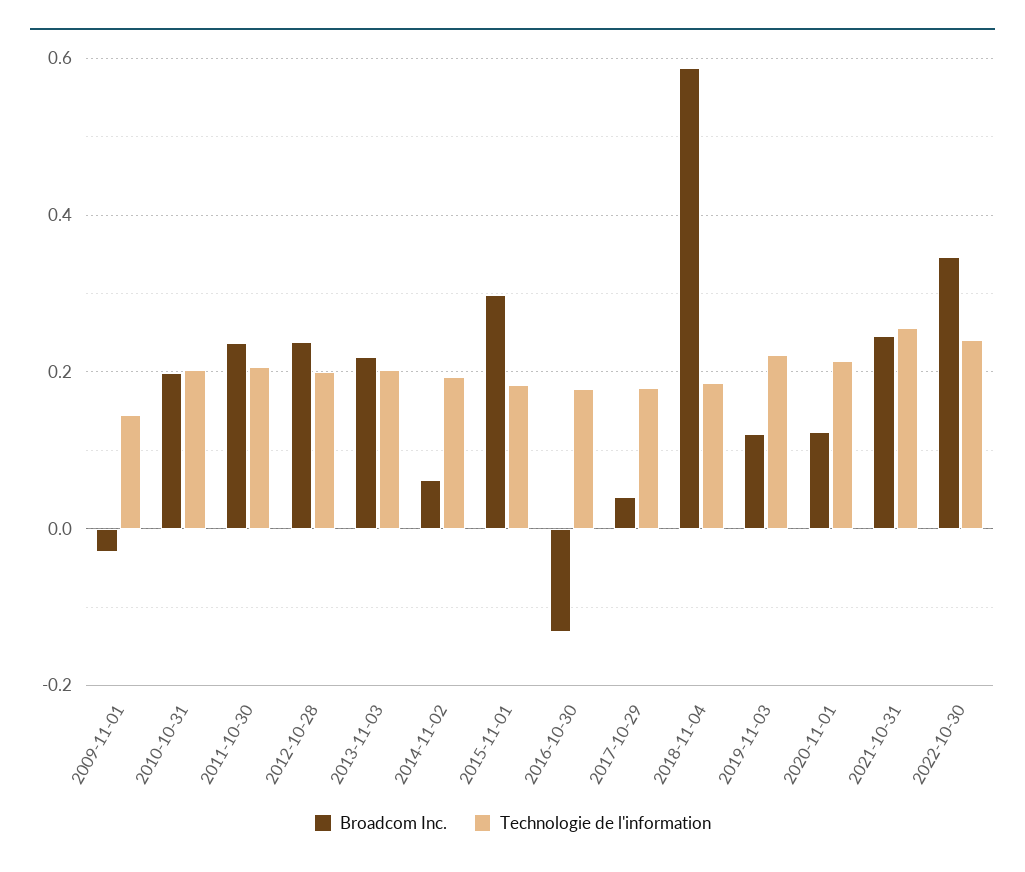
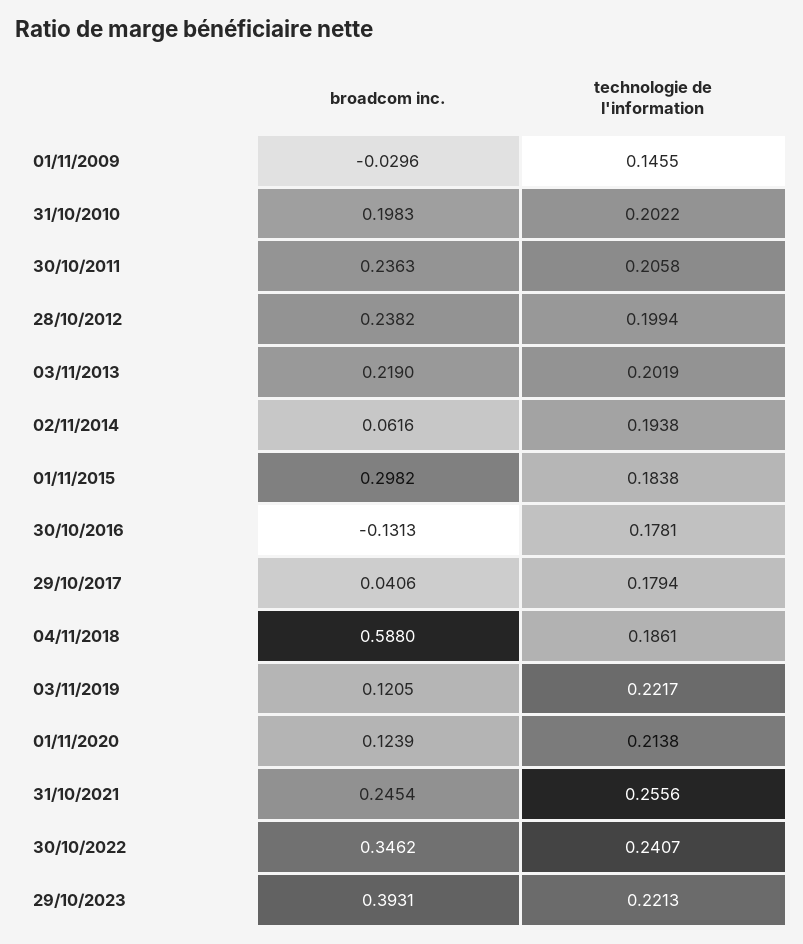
Broadcom Inc., 29/10/2023: none -> 0.3931
Technologie de l'information, 29/10/2023: none -> 0.2213

